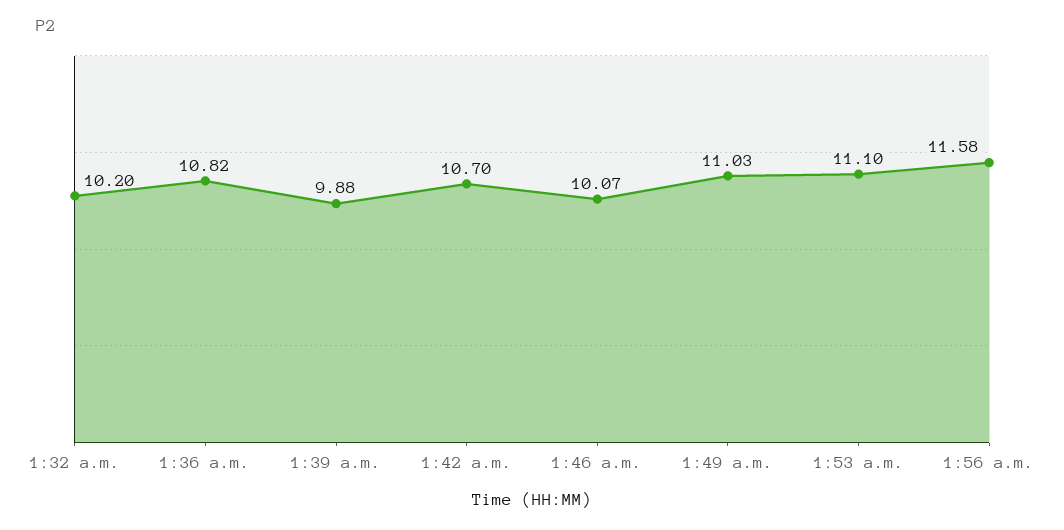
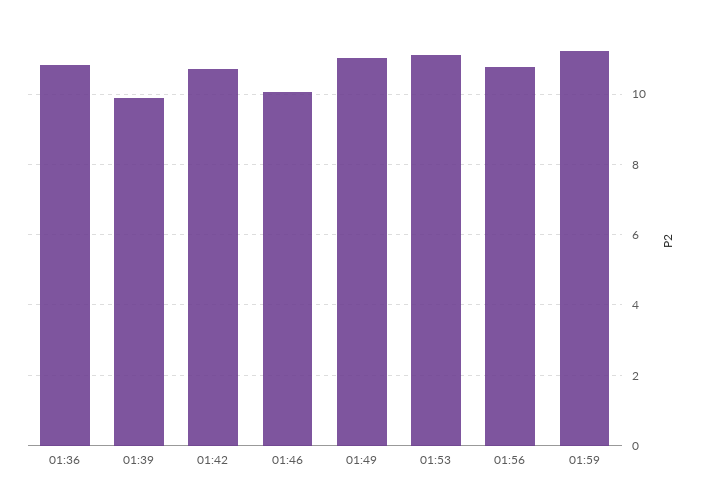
1:32 a.m.: 10.2 -> none
1:56 a.m.: 11.58 -> 10.8
01:59: none -> 11.2

